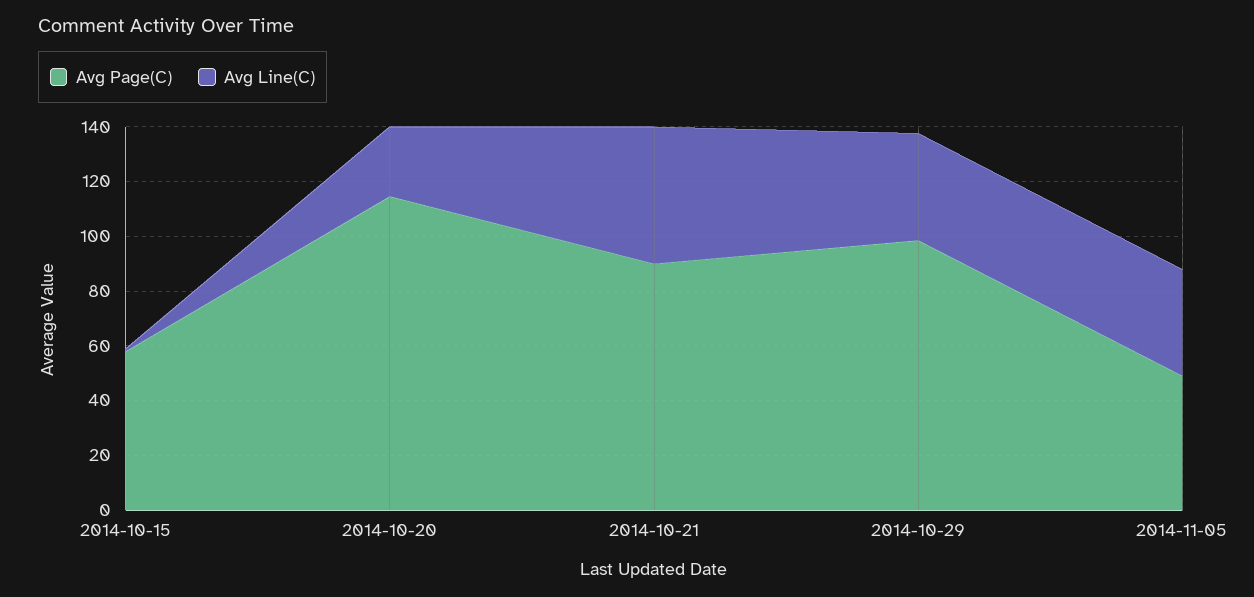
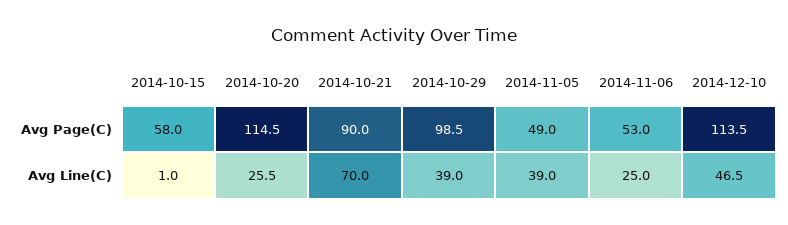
Avg Line(C), 2014-10-21: 50 -> 70
Avg Page(C), 2014-11-06: none -> 53
Avg Page(C), 2014-12-10: none -> 113.5
Avg Line(C), 2014-11-06: none -> 25
Avg Line(C), 2014-12-10: none -> 46.5

